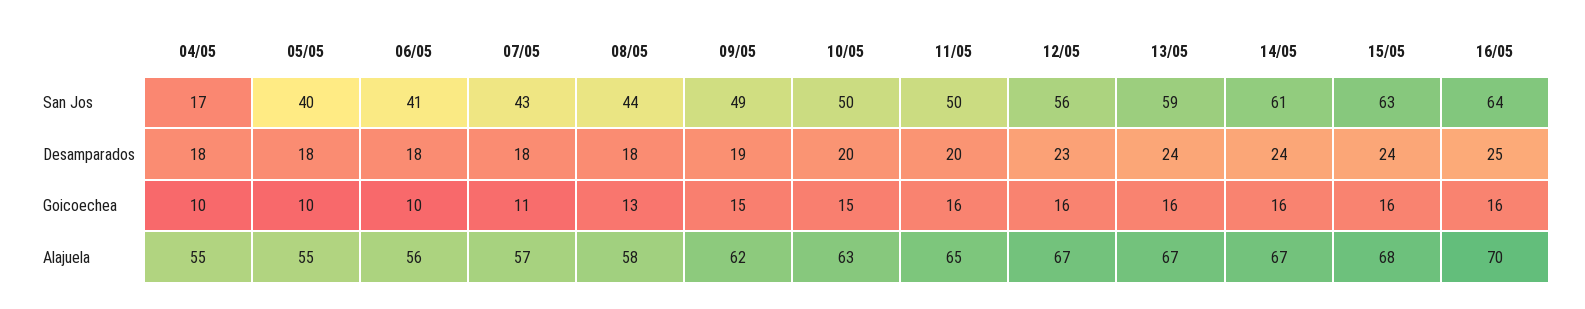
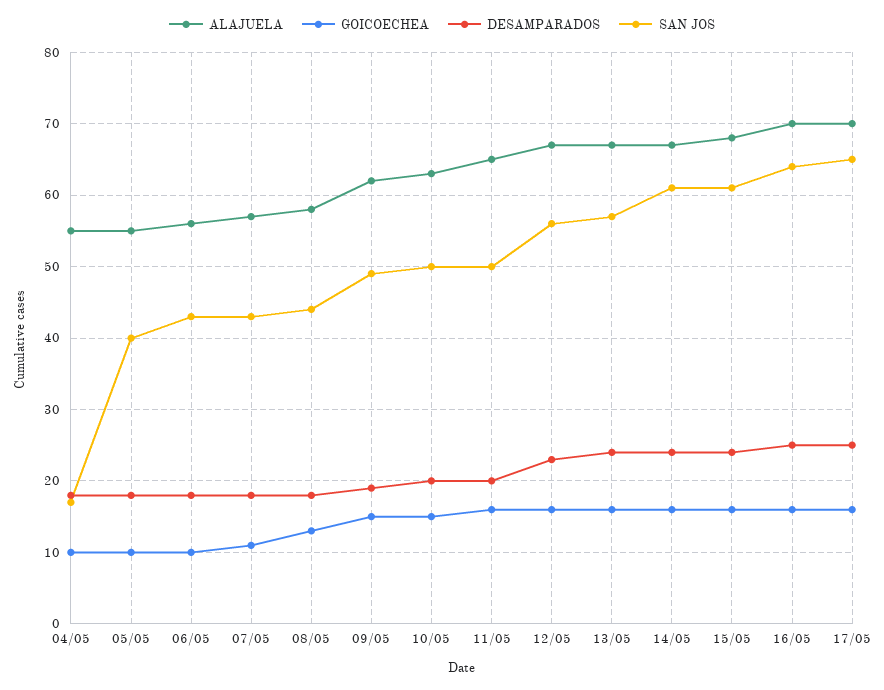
San Jos, 06/05: 41 -> 43
San Jos, 13/05: 59 -> 57
San Jos, 15/05: 63 -> 61
Alajuela, 17/05: none -> 70
Goicoechea, 17/05: none -> 16
Desamparados, 17/05: none -> 25
San Jos, 17/05: none -> 65

